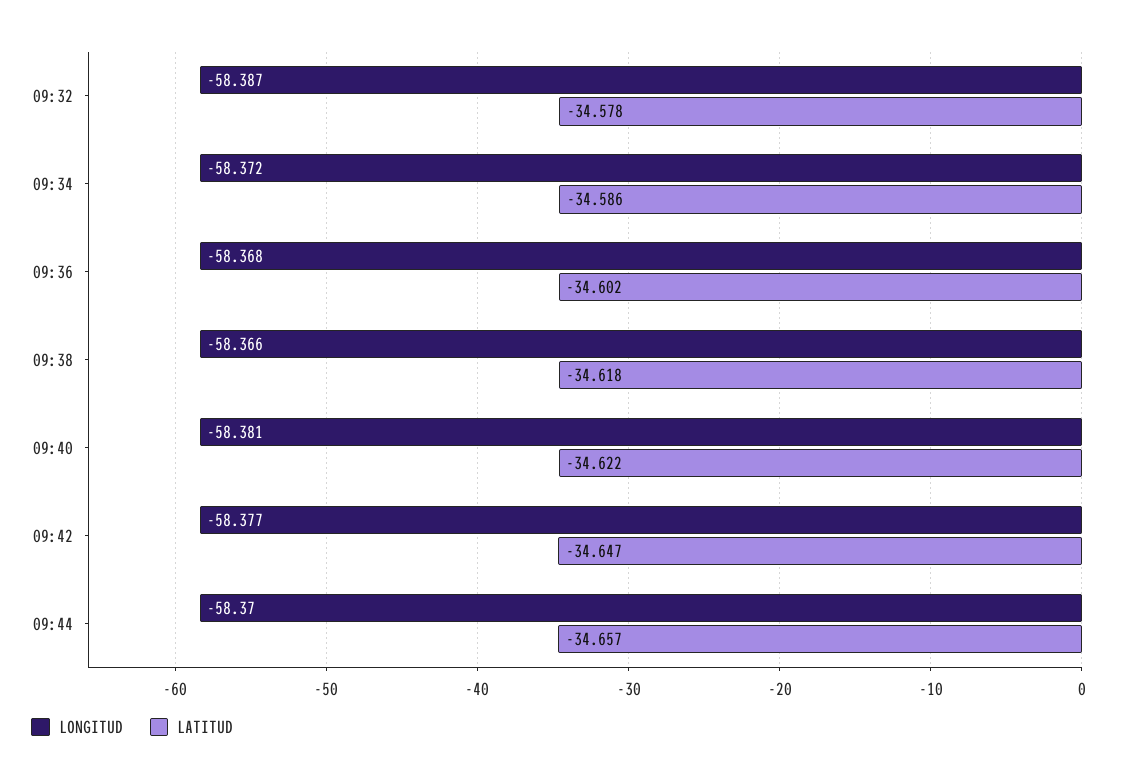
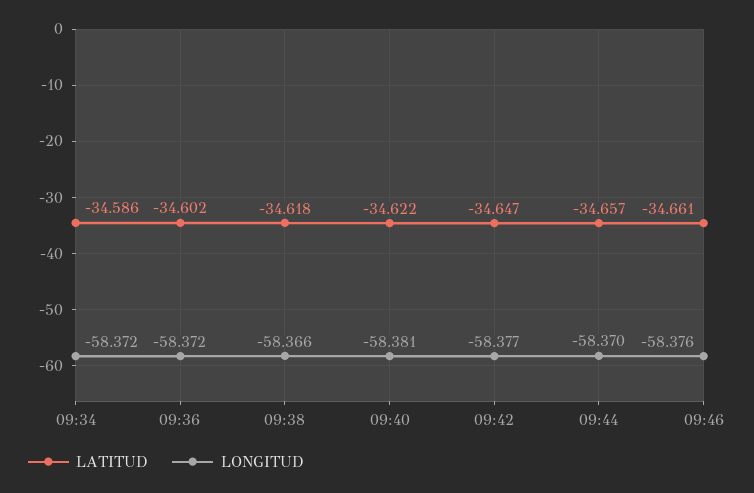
LONGITUD, 09:32: -58.387 -> none
LATITUD, 09:32: -34.578 -> none
LONGITUD, 09:36: -58.368 -> -58.372
LATITUD, 09:46: none -> -34.661
LONGITUD, 09:46: none -> -58.376

